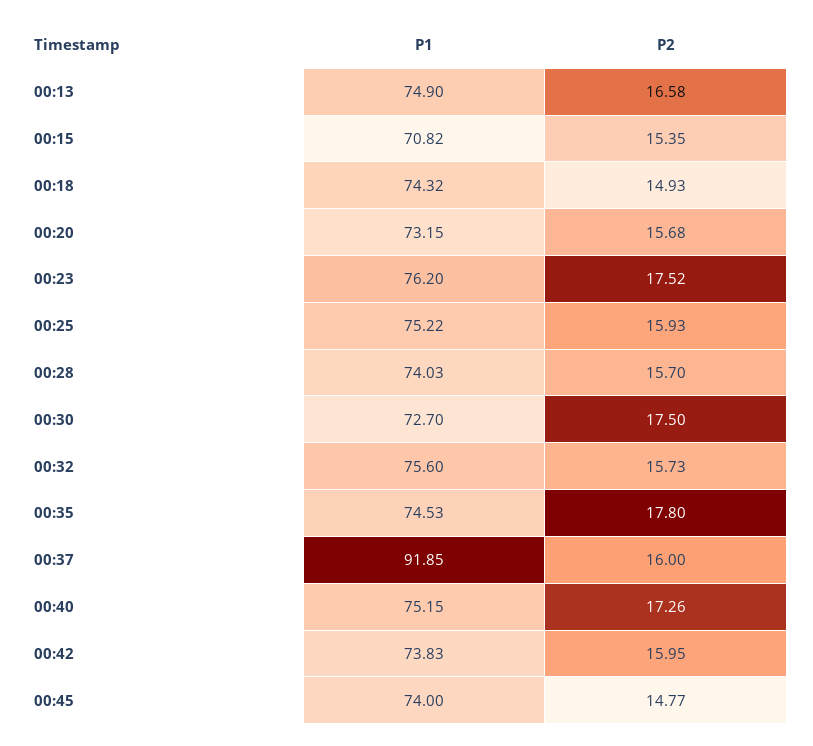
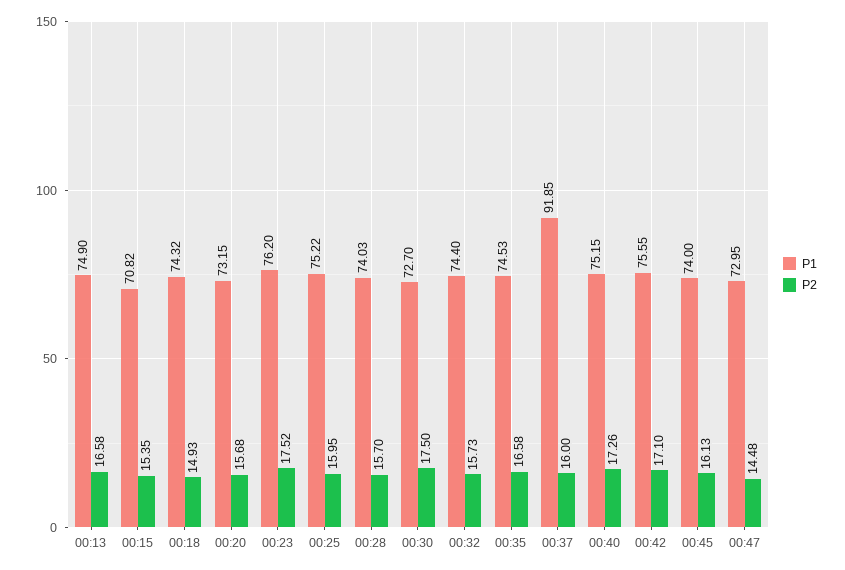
P2, 00:25: 15.93 -> 15.95
P1, 00:32: 75.6 -> 74.4
P2, 00:35: 17.8 -> 16.58
P1, 00:42: 73.83 -> 75.55
P2, 00:42: 15.95 -> 17.1
P2, 00:45: 14.77 -> 16.13
P1, 00:47: none -> 72.95
P2, 00:47: none -> 14.48

